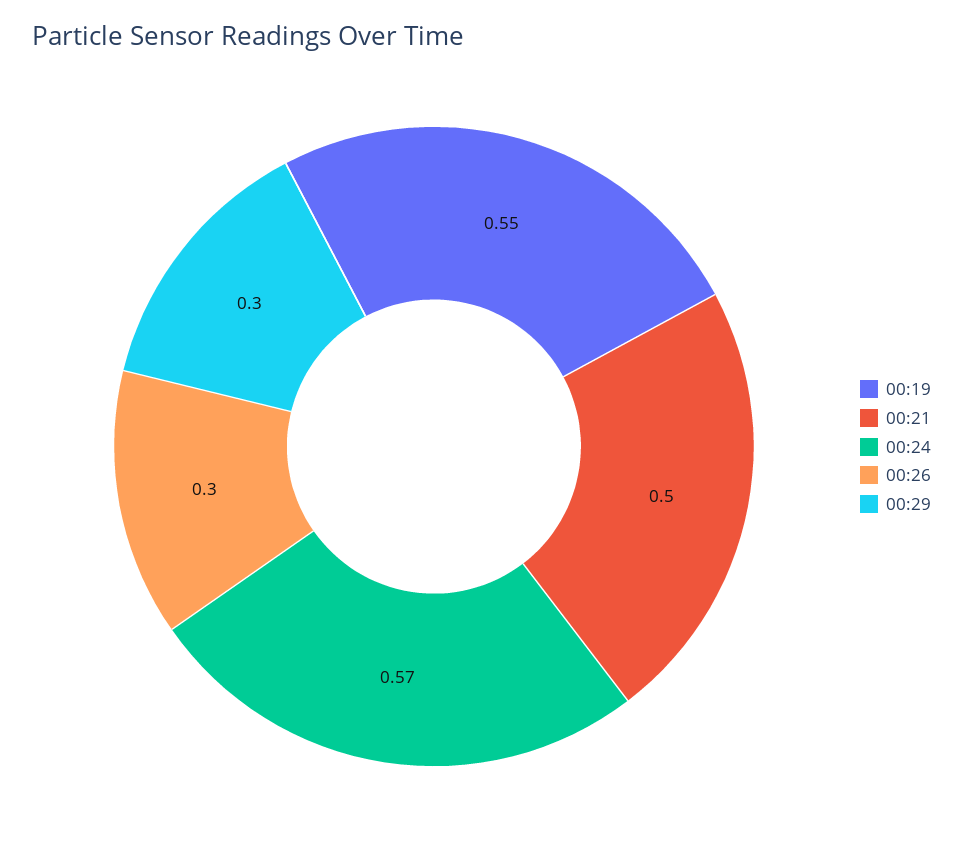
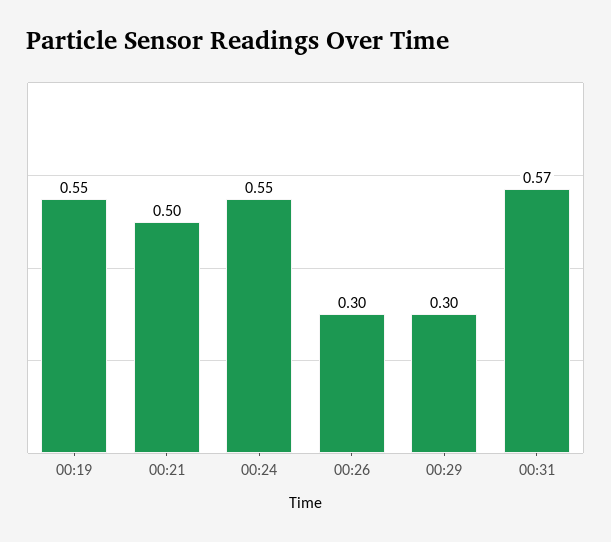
00:24: 0.57 -> 0.55
00:31: none -> 0.57

